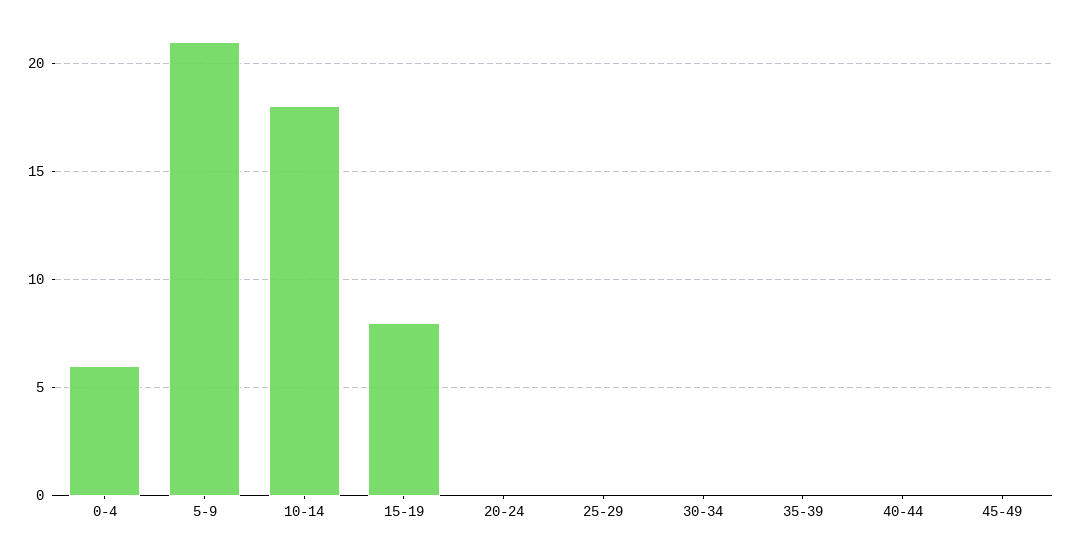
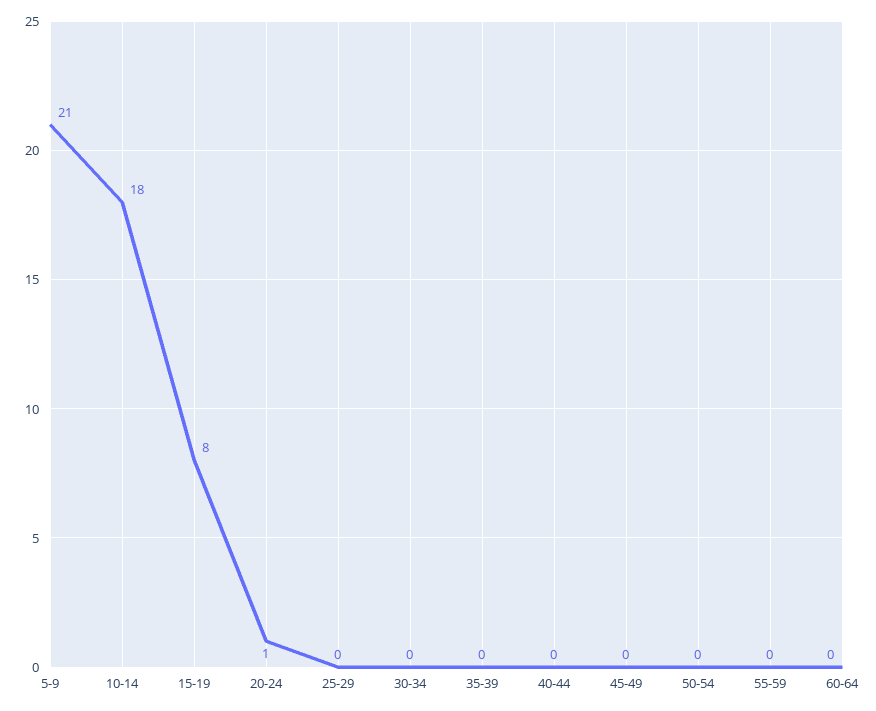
0-4: 6 -> none
20-24: 0 -> 1
50-54: none -> 0
55-59: none -> 0
60-64: none -> 0

